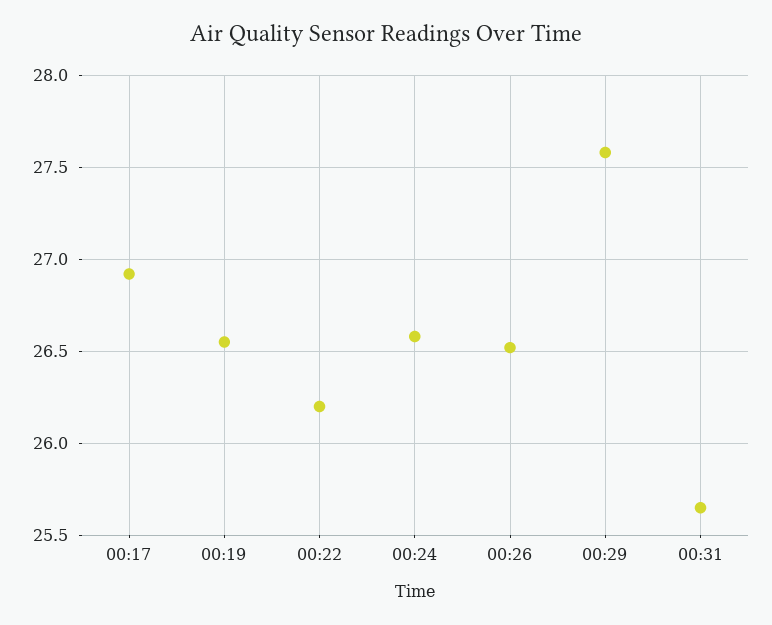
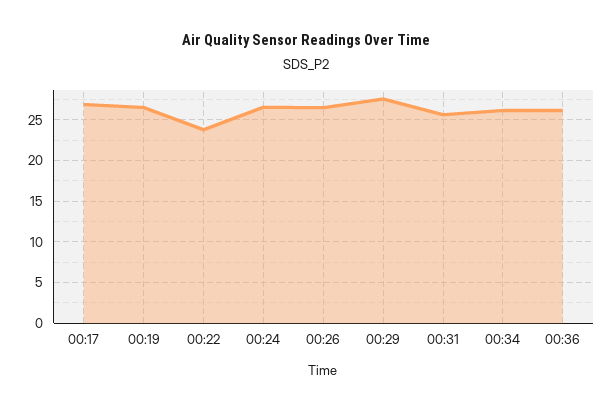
00:22: 26.2 -> 24
00:34: none -> 26
00:36: none -> 26

